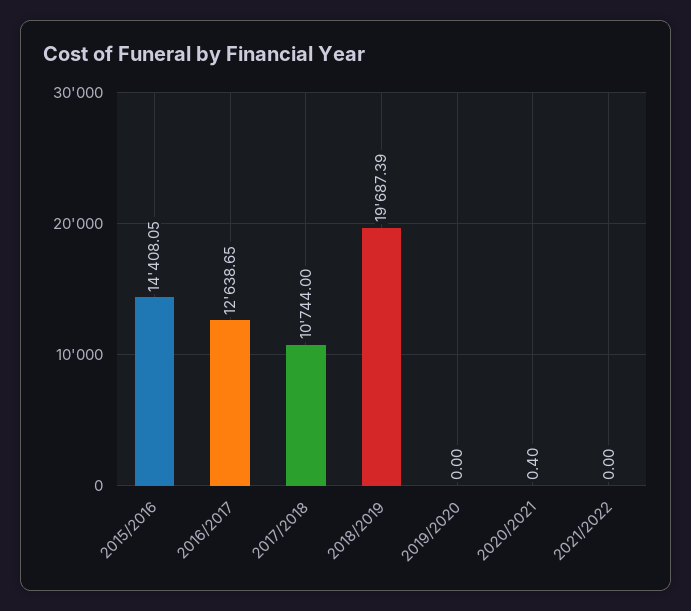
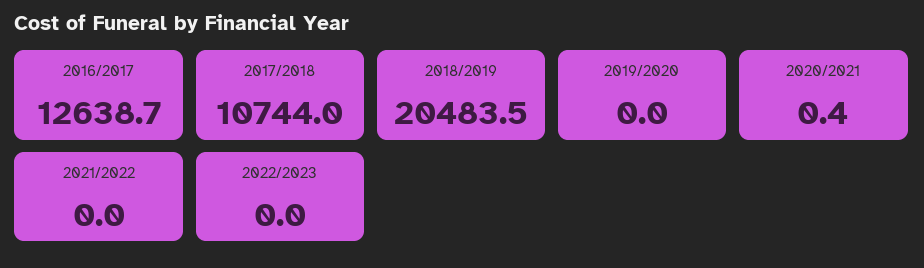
2015/2016: 14408.05 -> none
2018/2019: 19687.39 -> 20483.5
2022/2023: none -> 0

